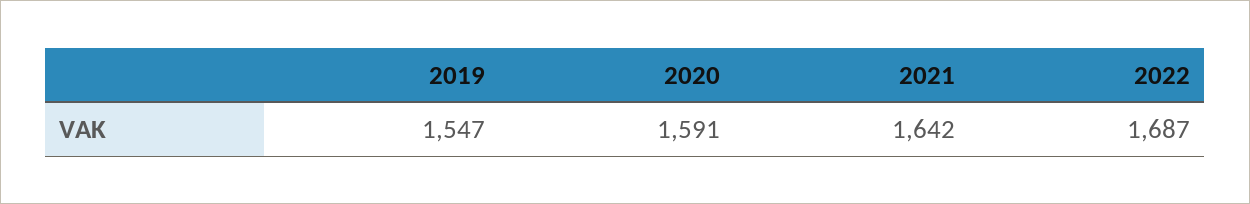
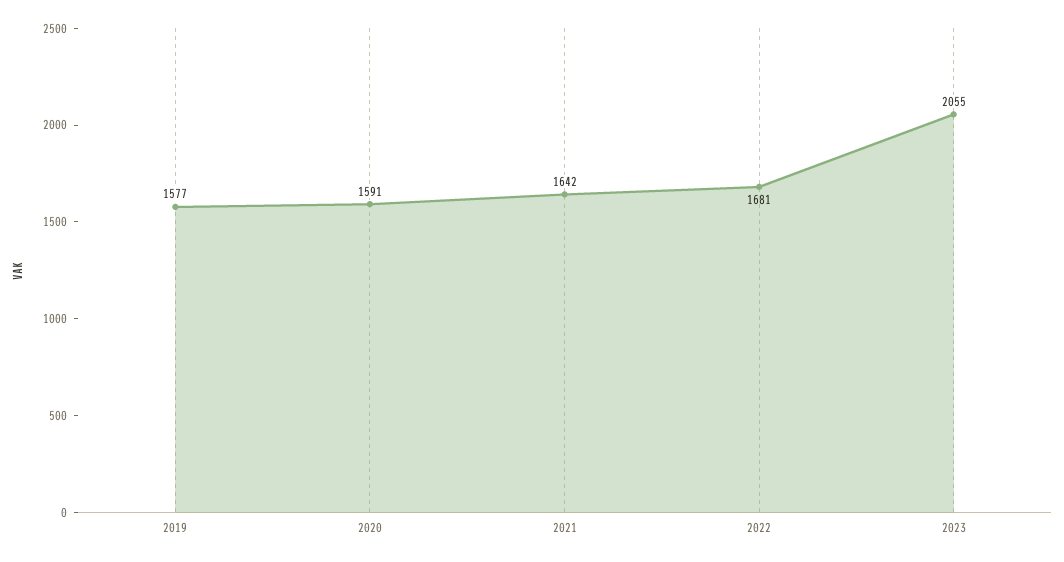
2019: 1547 -> 1577
2022: 1687 -> 1681
2023: none -> 2055

